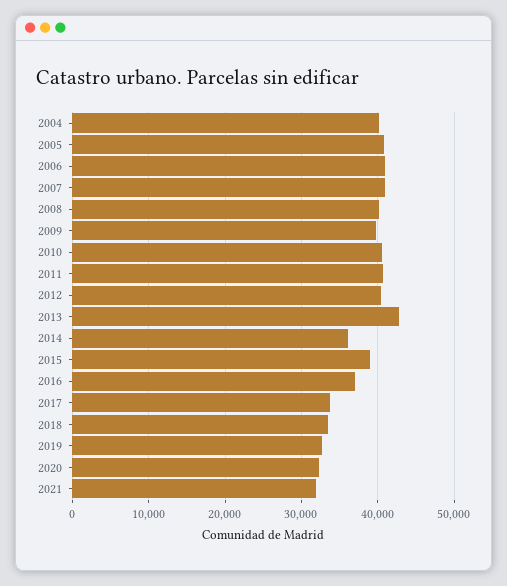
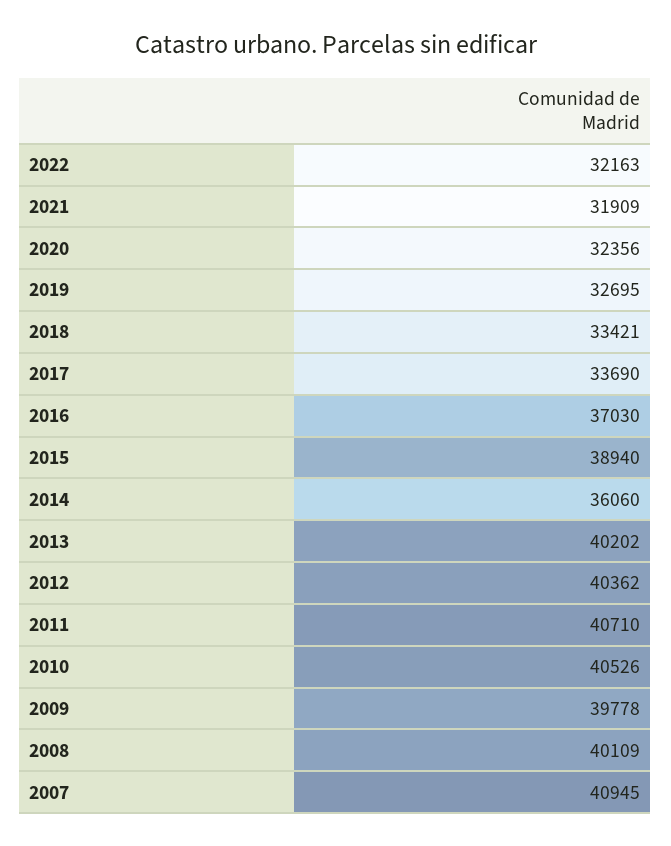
2004: 40000 -> none
2005: 41000 -> none
2006: 41000 -> none
2013: 43000 -> 40202
2022: none -> 32163

